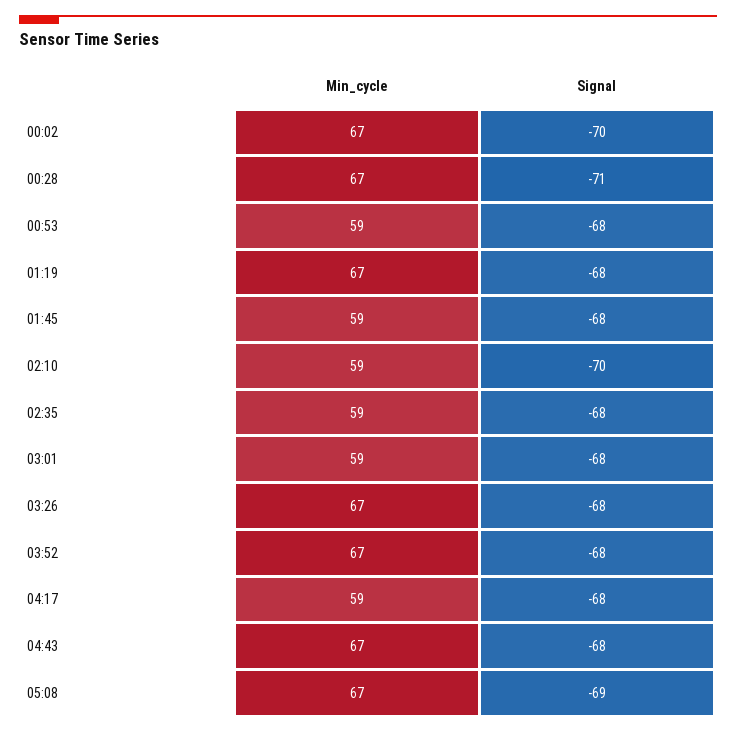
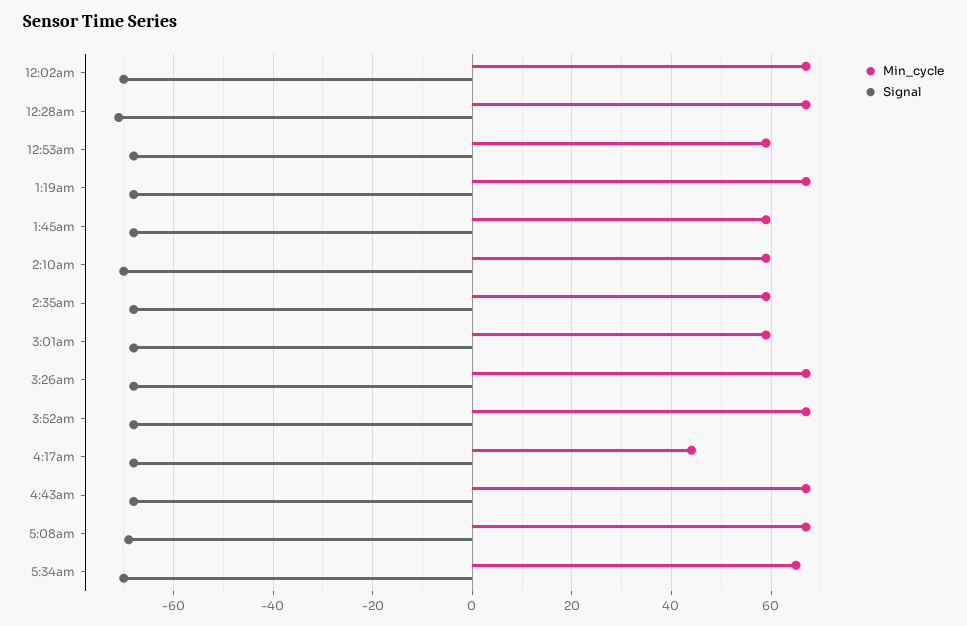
Min_cycle, 04:17: 59 -> 45
Min_cycle, 5:34am: none -> 65
Signal, 5:34am: none -> -70

